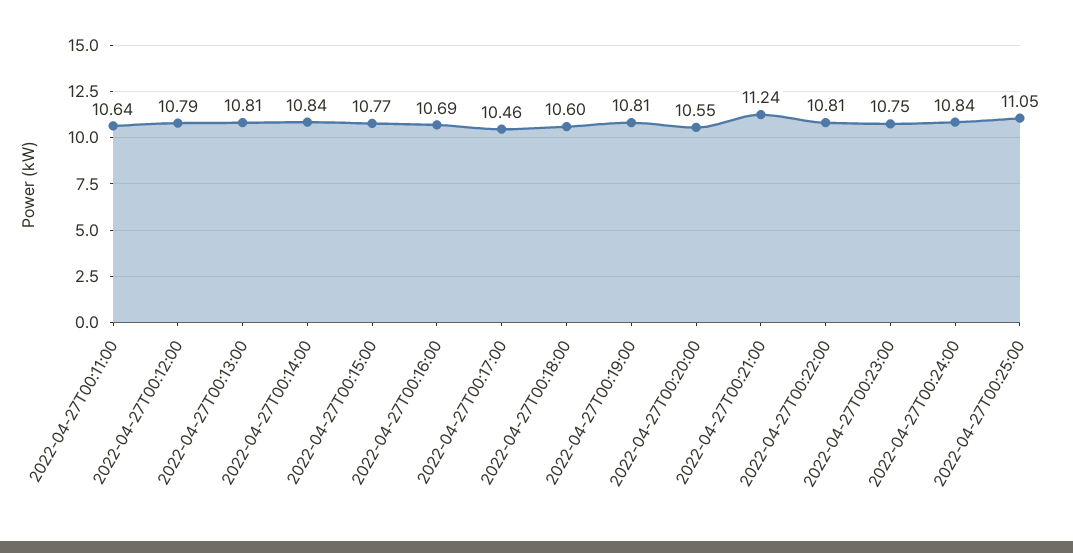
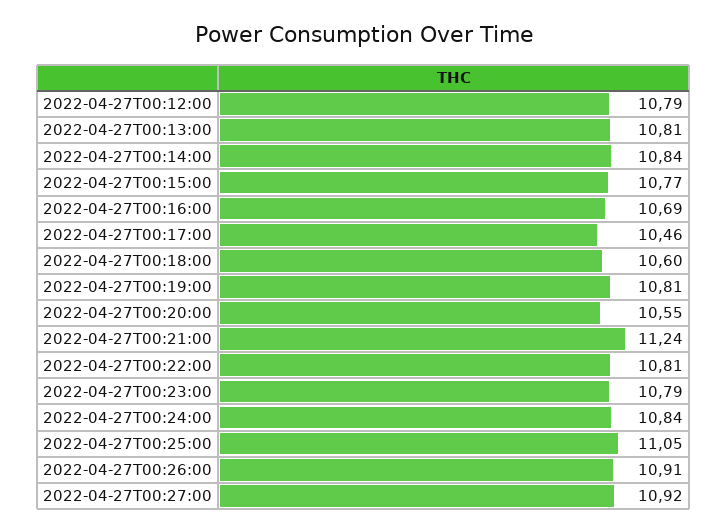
2022-04-27T00:11:00: 10.64 -> none
2022-04-27T00:23:00: 10.75 -> 10.79
2022-04-27T00:26:00: none -> 10.91
2022-04-27T00:27:00: none -> 10.92

